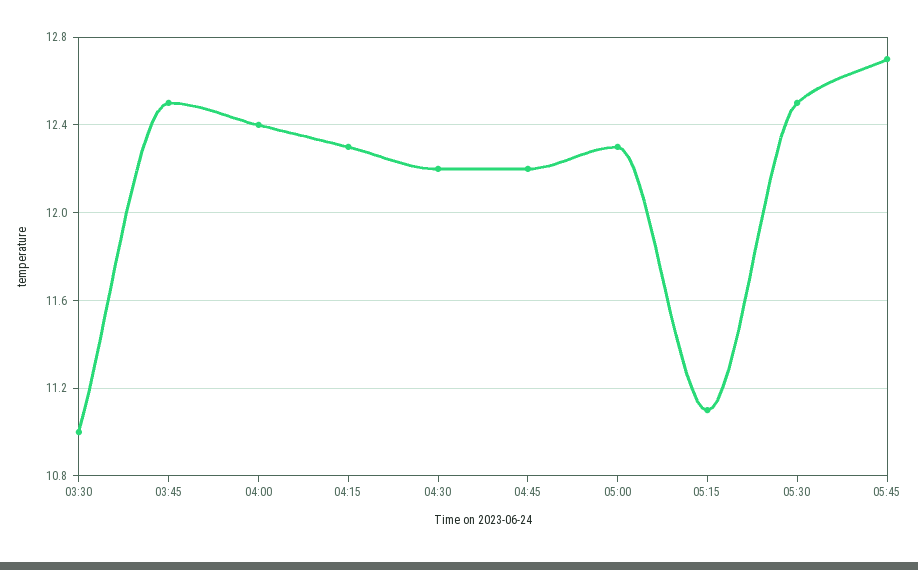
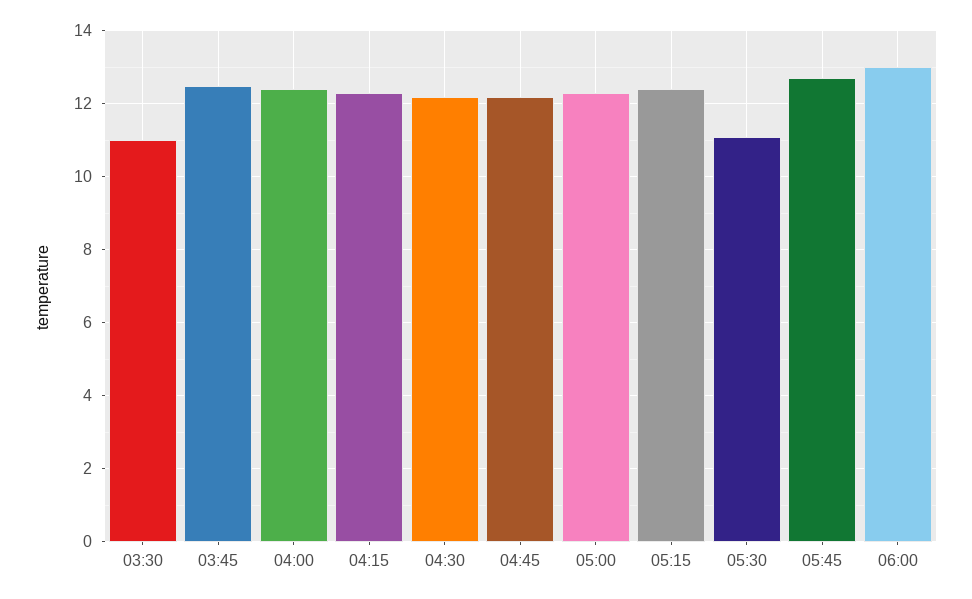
05:15: 11.1 -> 12.5
05:30: 12.5 -> 11
06:00: none -> 13

